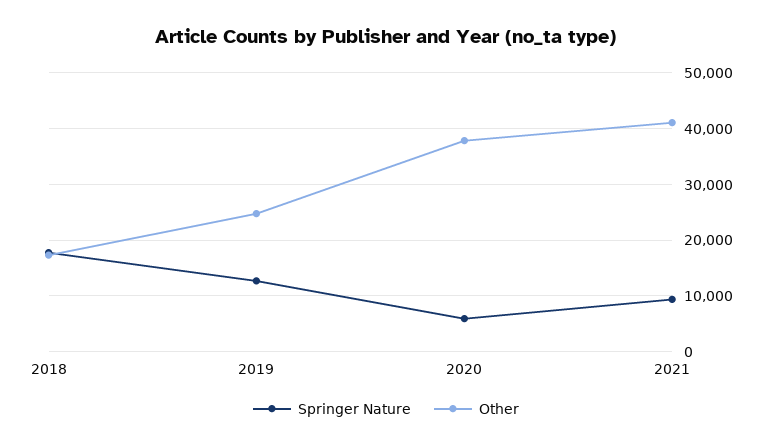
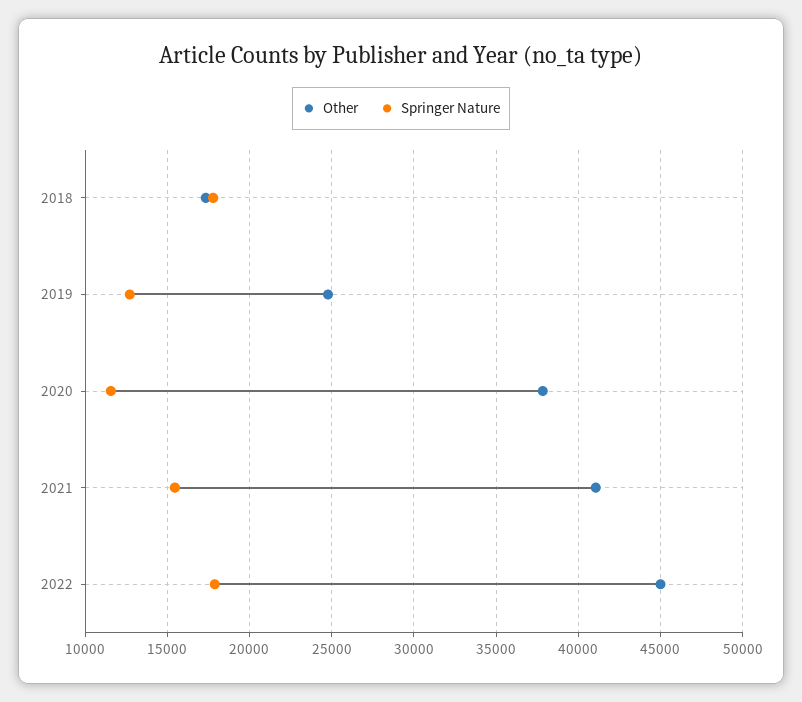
Springer Nature, 2020: 6000 -> 11500
Springer Nature, 2021: 10000 -> 15500
Other, 2022: none -> 45000
Springer Nature, 2022: none -> 18000

